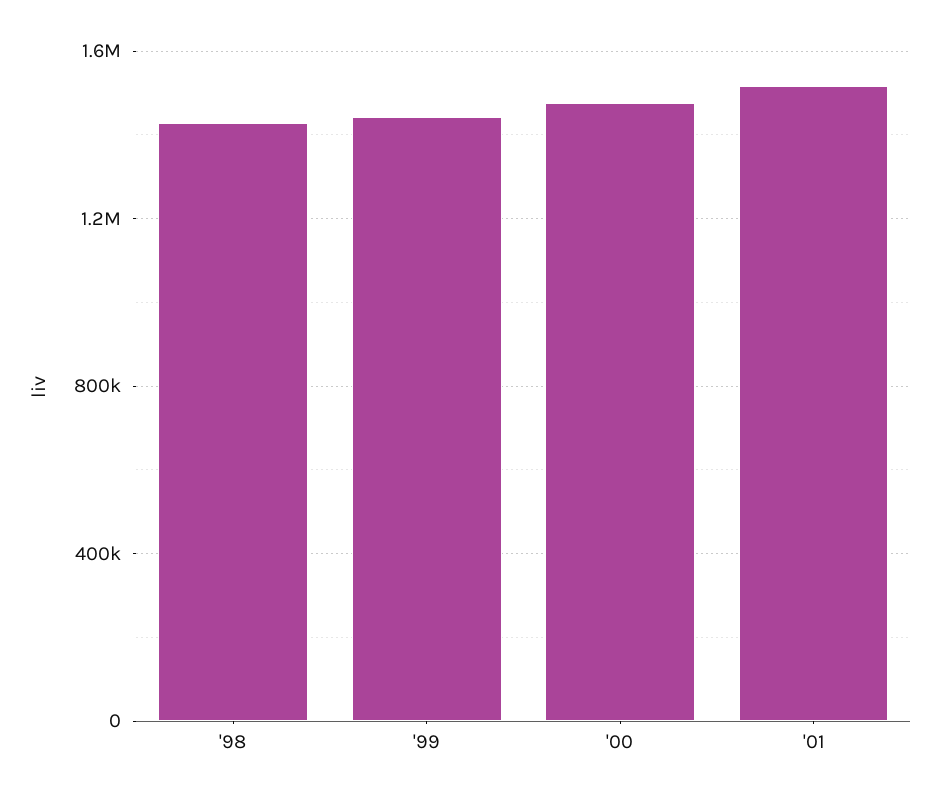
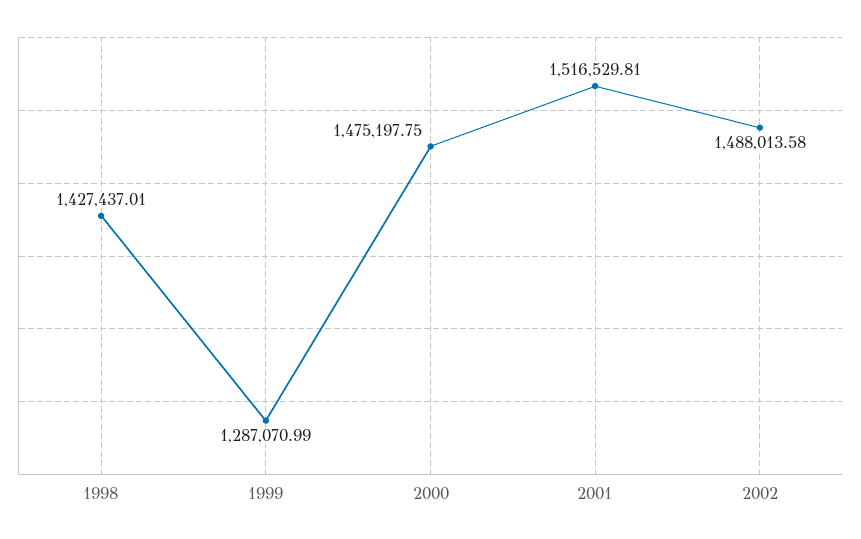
'99: 1450000 -> 1287070.99
2002: none -> 1488013.58

